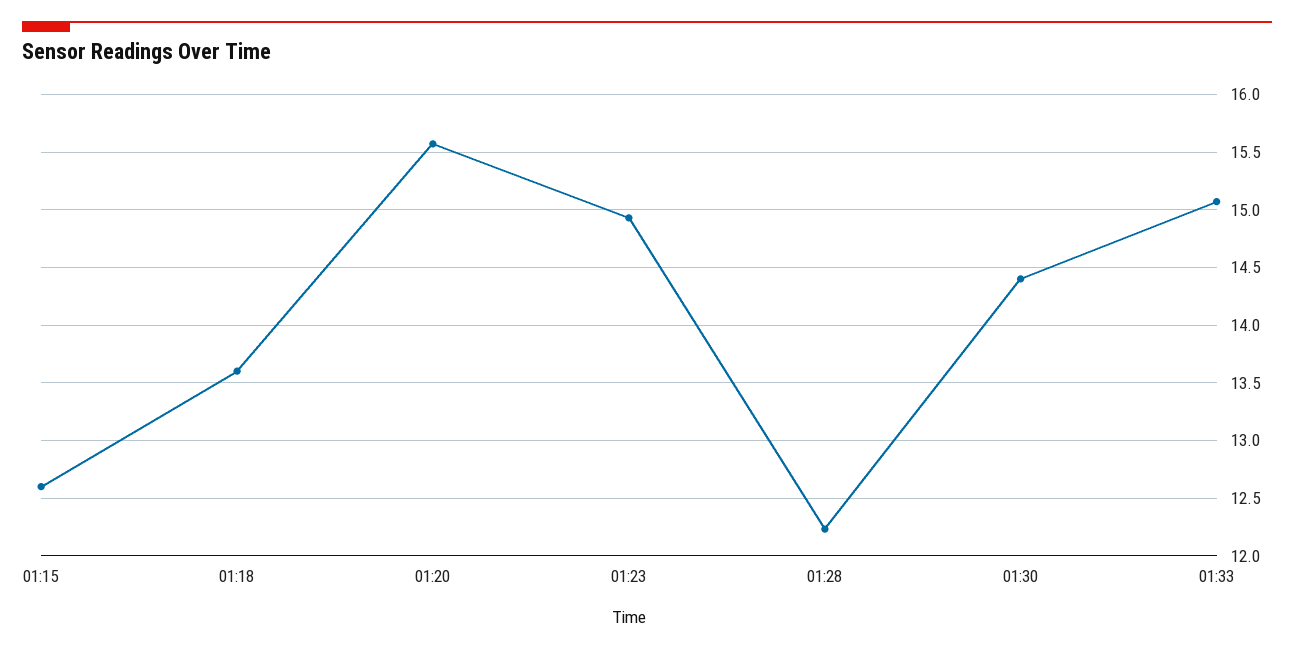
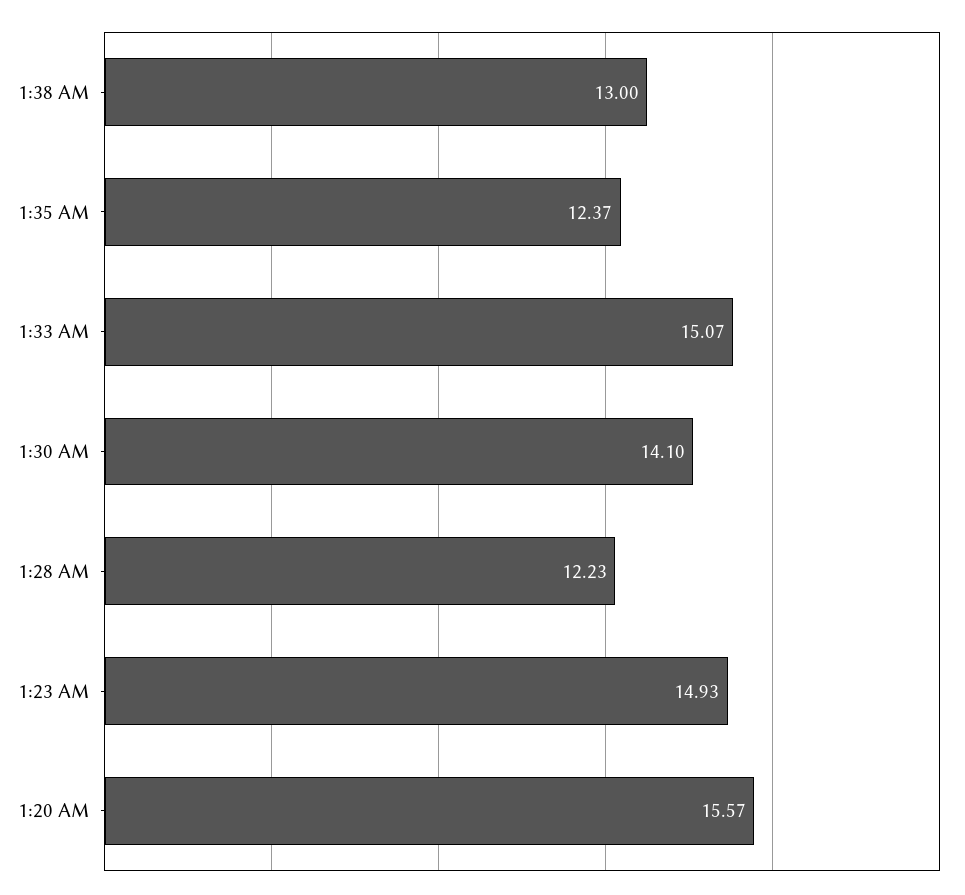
01:15: 12.6 -> none
01:18: 13.6 -> none
01:30: 14.4 -> 14.1
1:38 AM: none -> 13
1:35 AM: none -> 12.37

